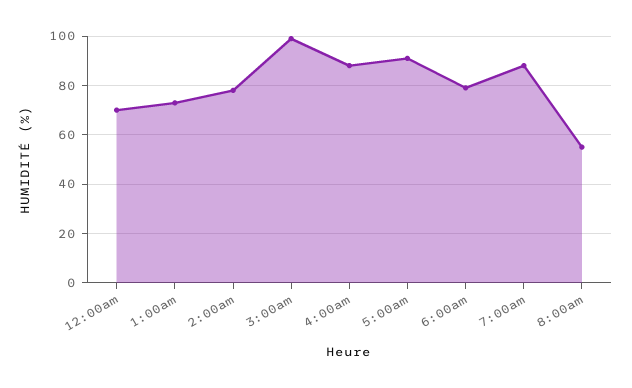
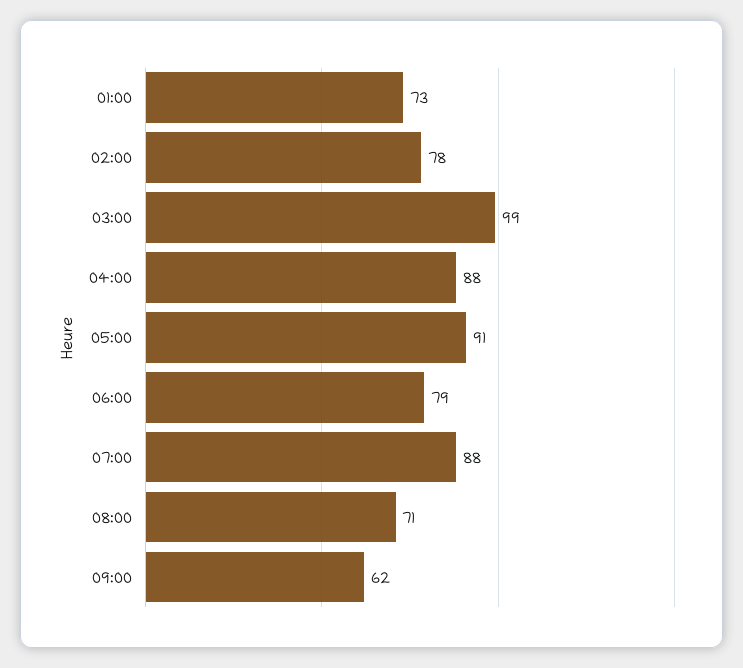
12:00am: 70 -> none
8:00am: 55 -> 71
09:00: none -> 62

